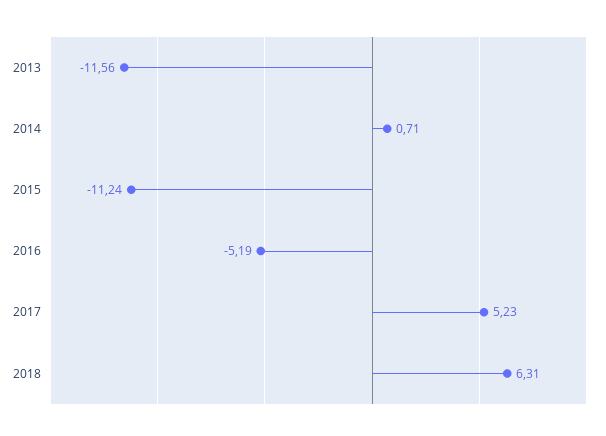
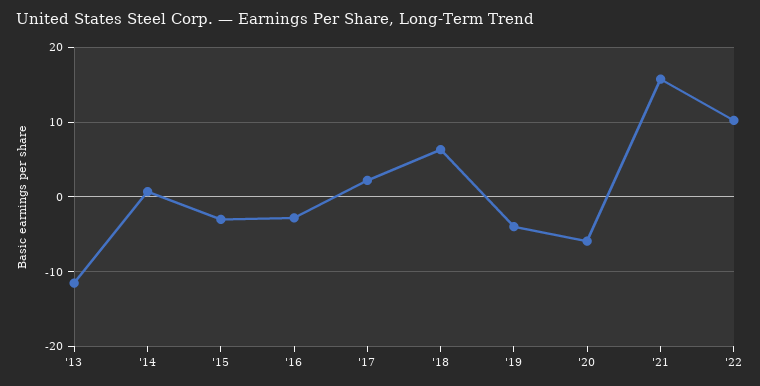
2015: -11.24 -> -3
2016: -5.19 -> -3
2017: 5.23 -> 2
'19: none -> -4
'20: none -> -6
'21: none -> 16
'22: none -> 10

